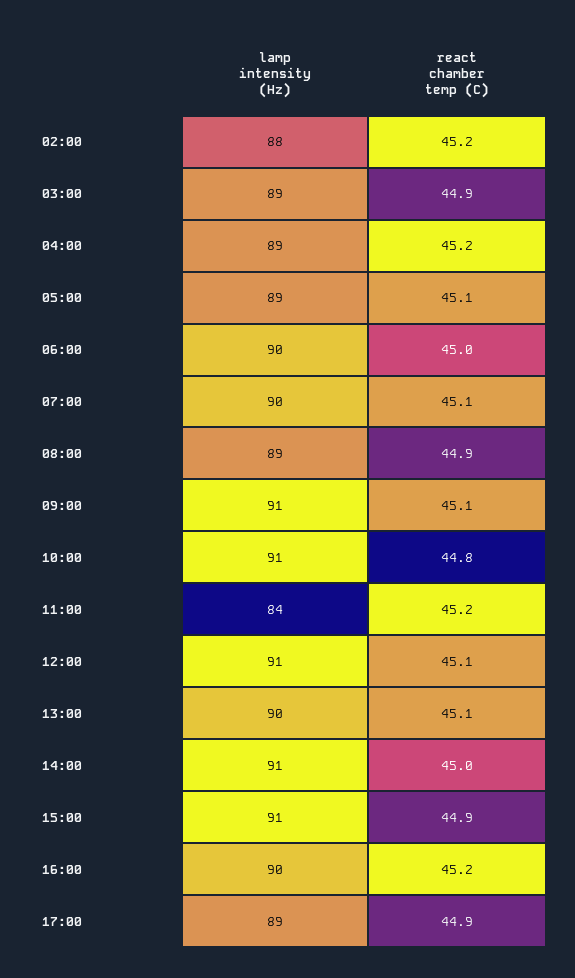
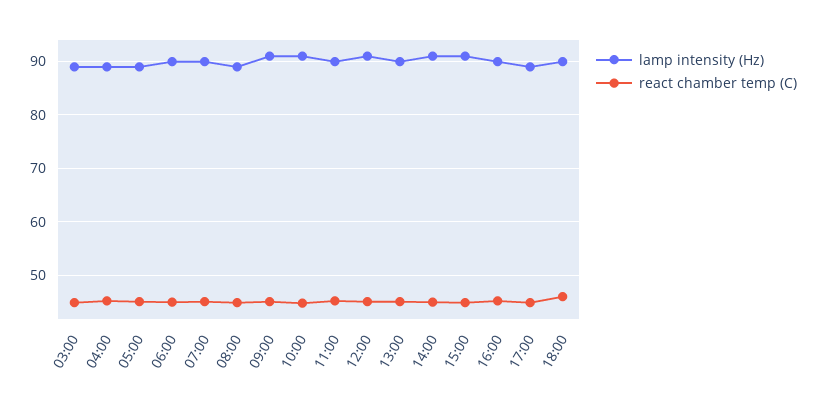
lamp intensity (Hz), 02:00: 88 -> none
react chamber temp (C), 02:00: 45.2 -> none
lamp intensity (Hz), 11:00: 84 -> 90
lamp intensity (Hz), 18:00: none -> 90
react chamber temp (C), 18:00: none -> 46

